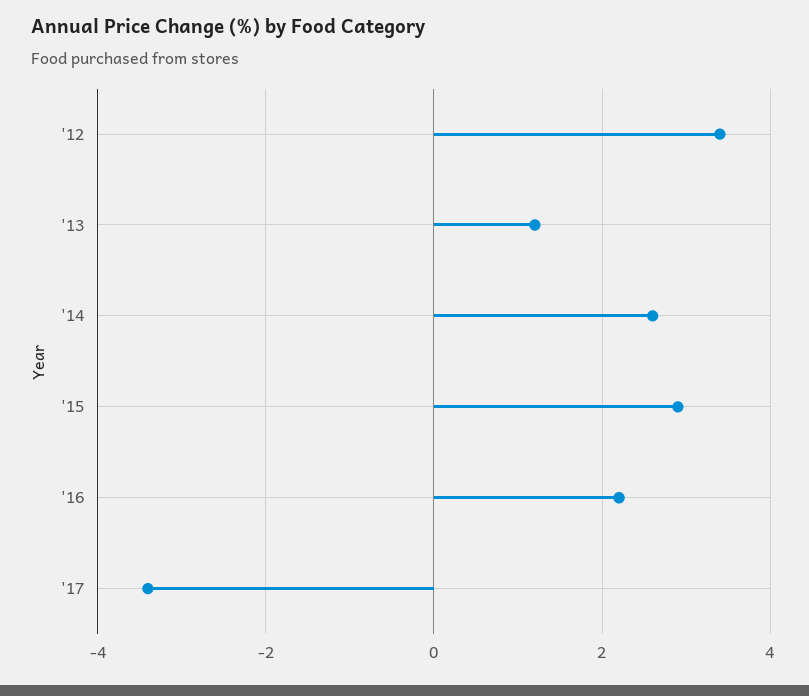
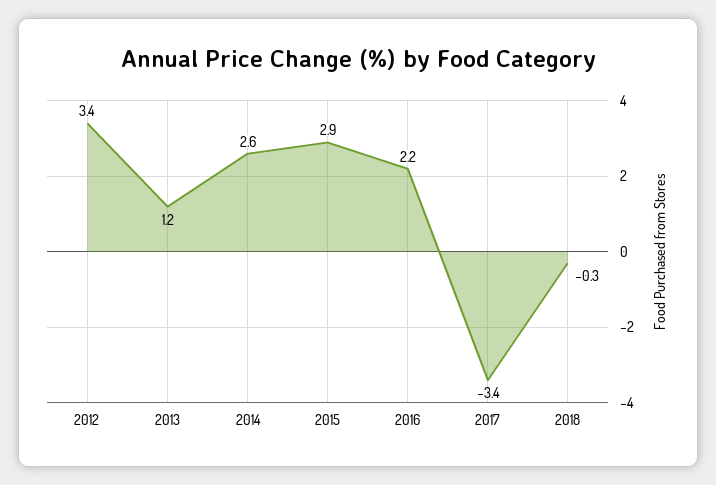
2018: none -> -0.3

